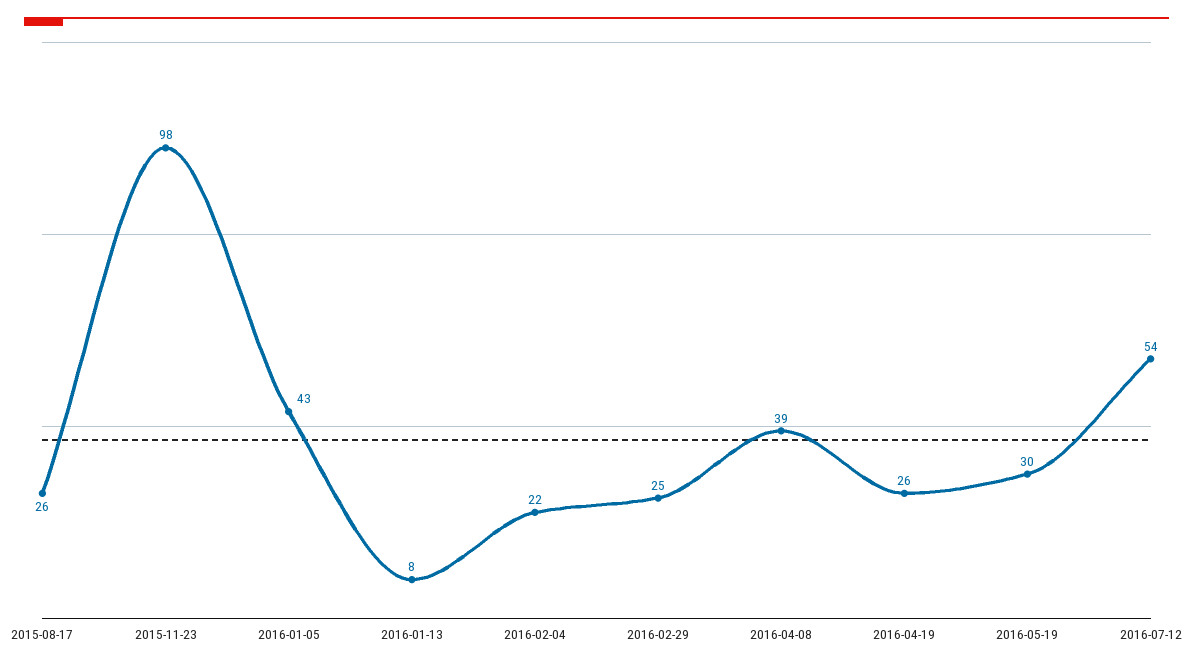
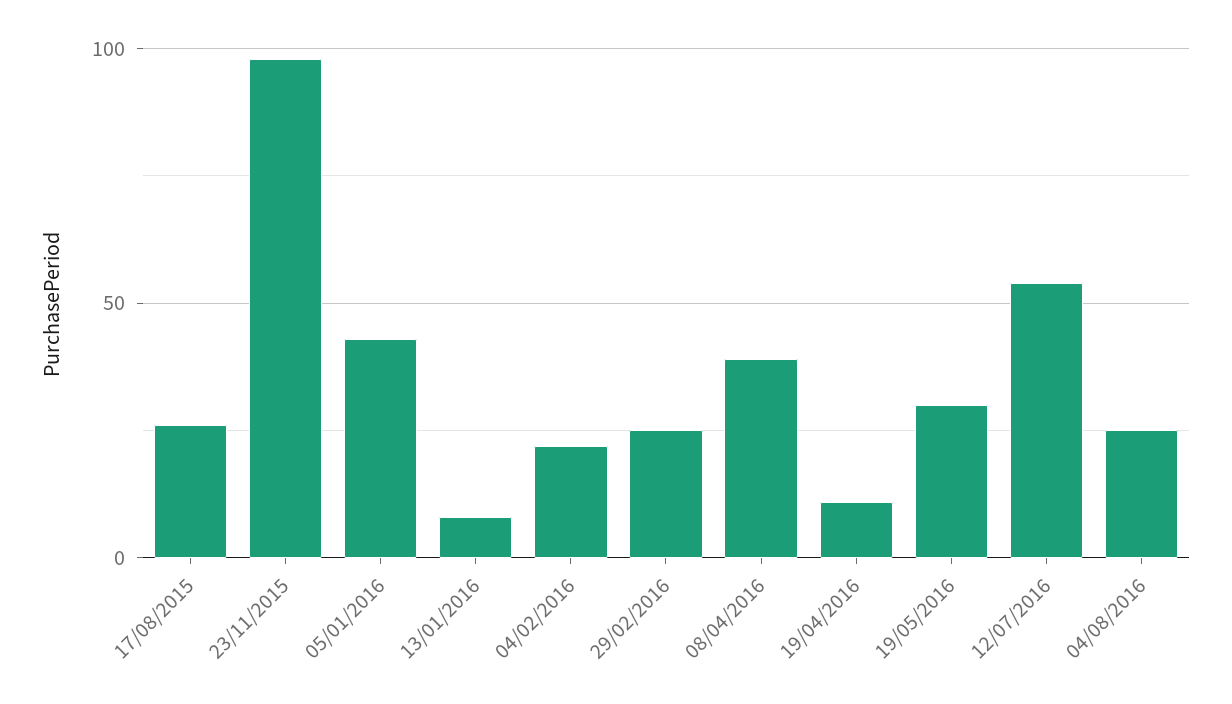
2016-04-19: 26 -> 10
04/08/2016: none -> 25

